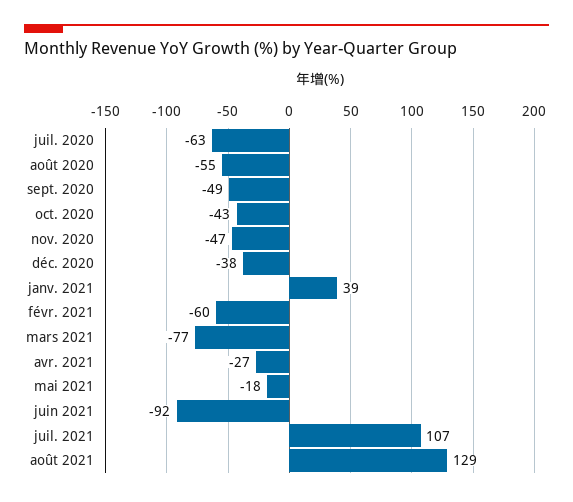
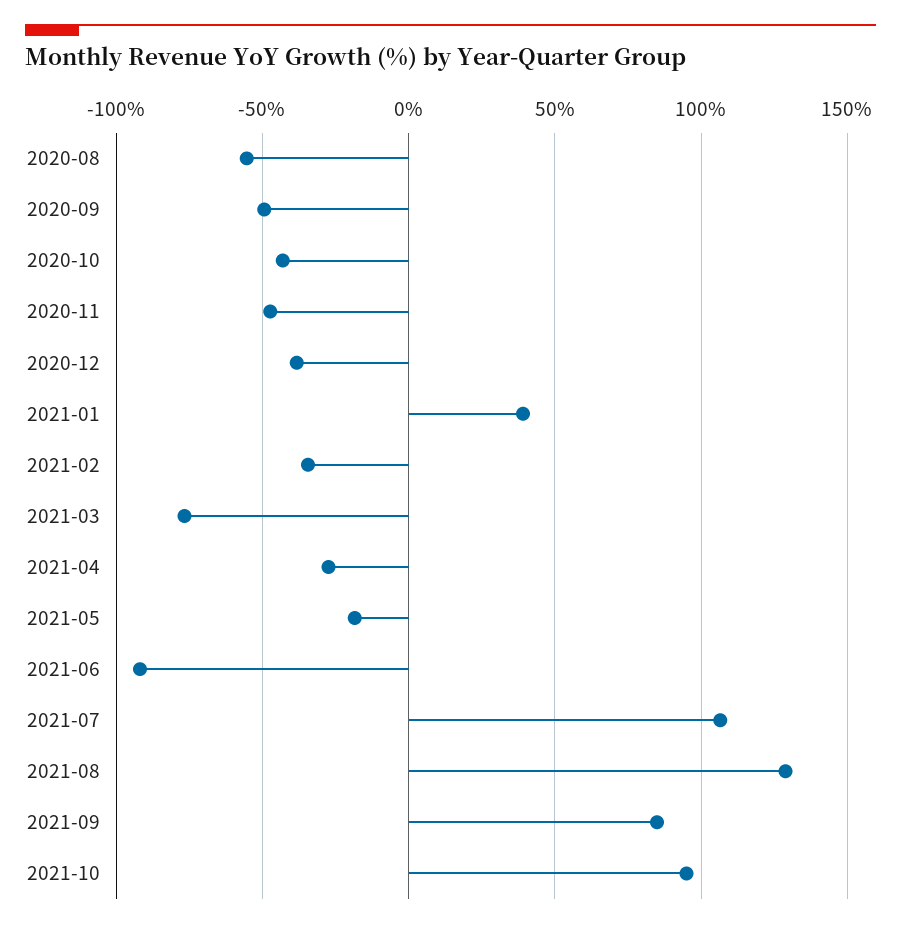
juil. 2020: -63 -> none
févr. 2021: -60 -> -35
2021-09: none -> 85
2021-10: none -> 95

